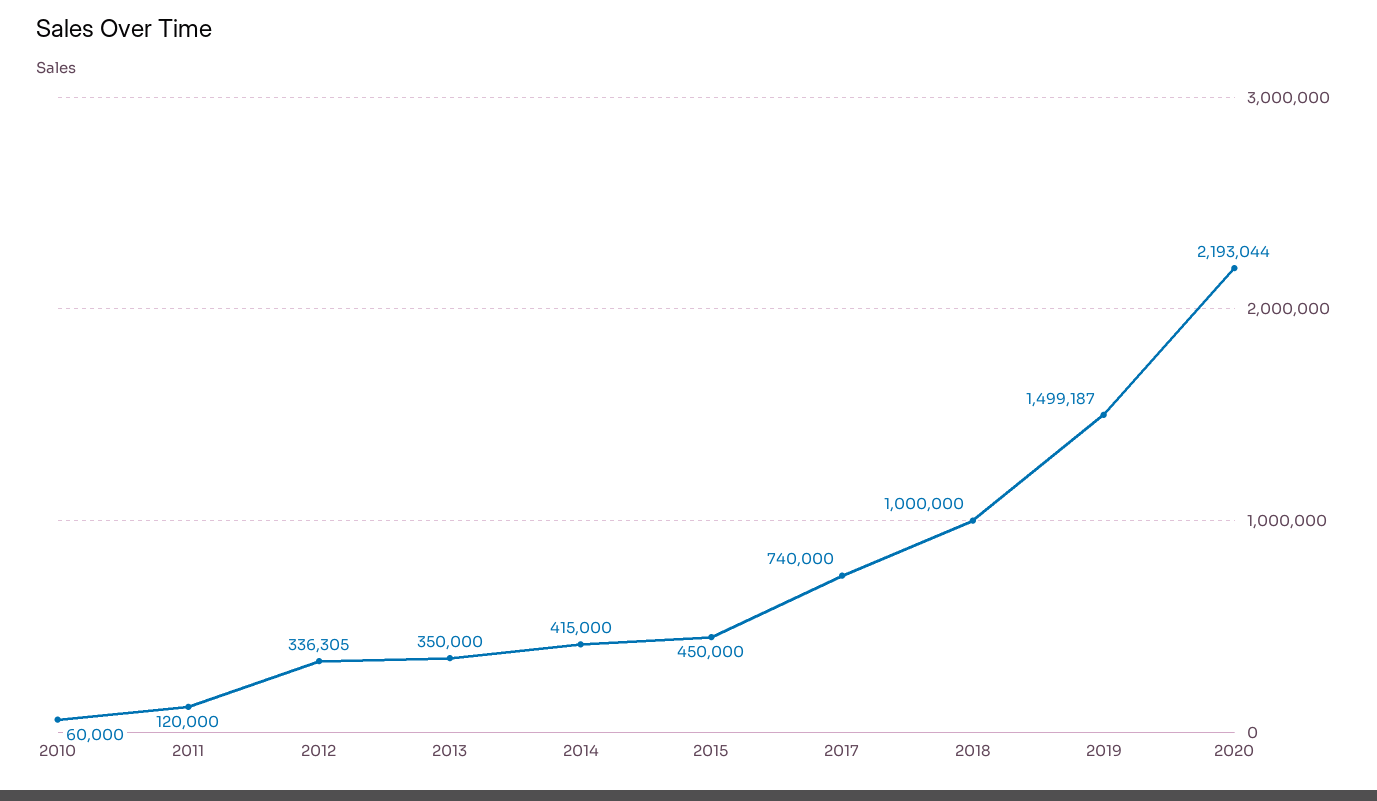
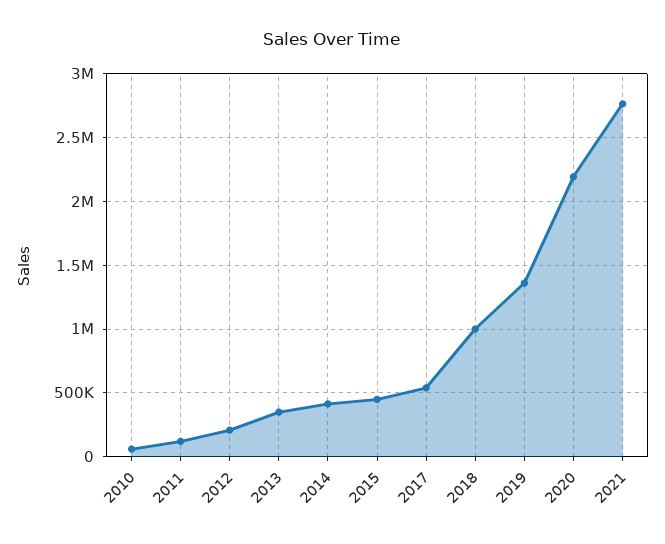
2012: 336305 -> 200000
2017: 740000 -> 550000
2019: 1499187 -> 1350000
2021: none -> 2750000

